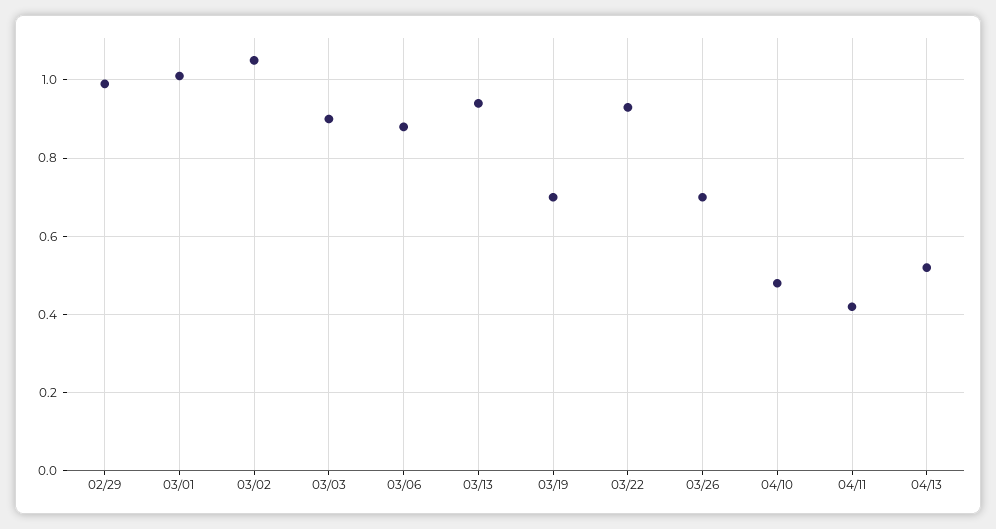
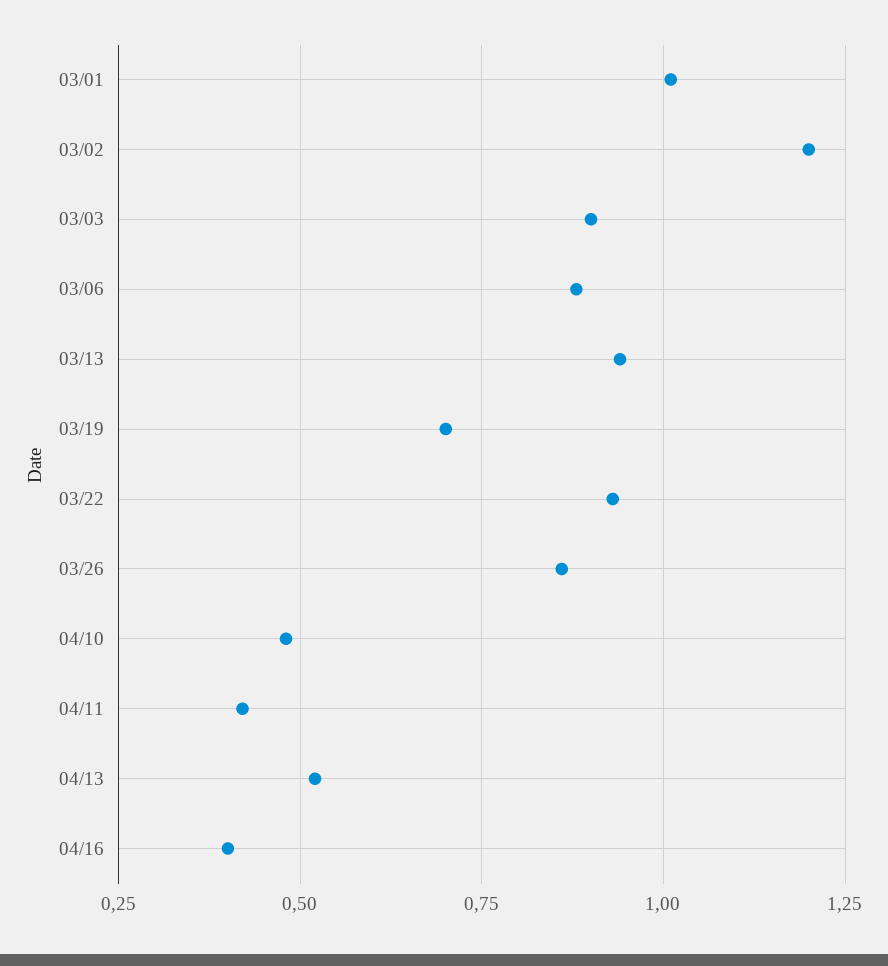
02/29: 1 -> none
03/02: 1.05 -> 1.2
03/26: 0.7 -> 0.85
04/16: none -> 0.4

